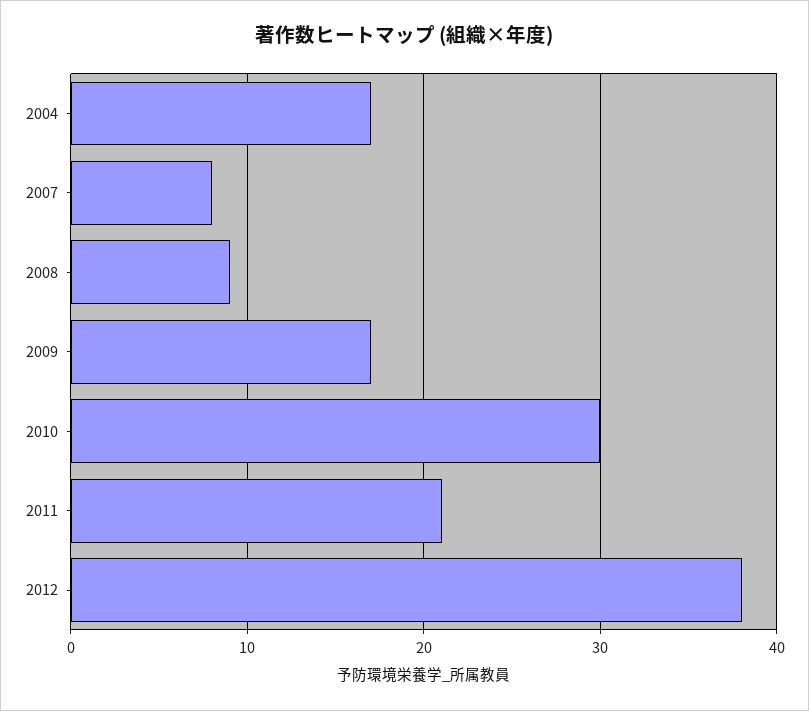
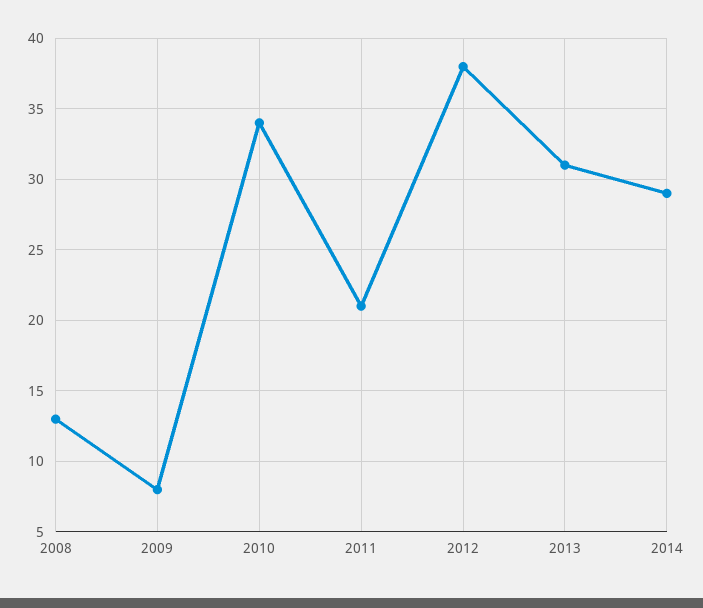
2004: 17 -> none
2007: 8 -> none
2008: 9 -> 13
2009: 17 -> 8
2010: 30 -> 34
2013: none -> 31
2014: none -> 29

